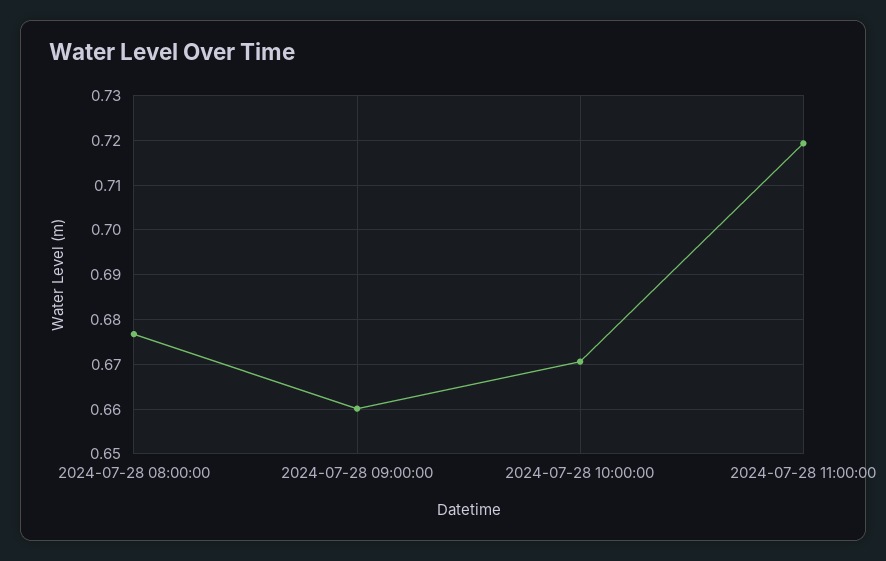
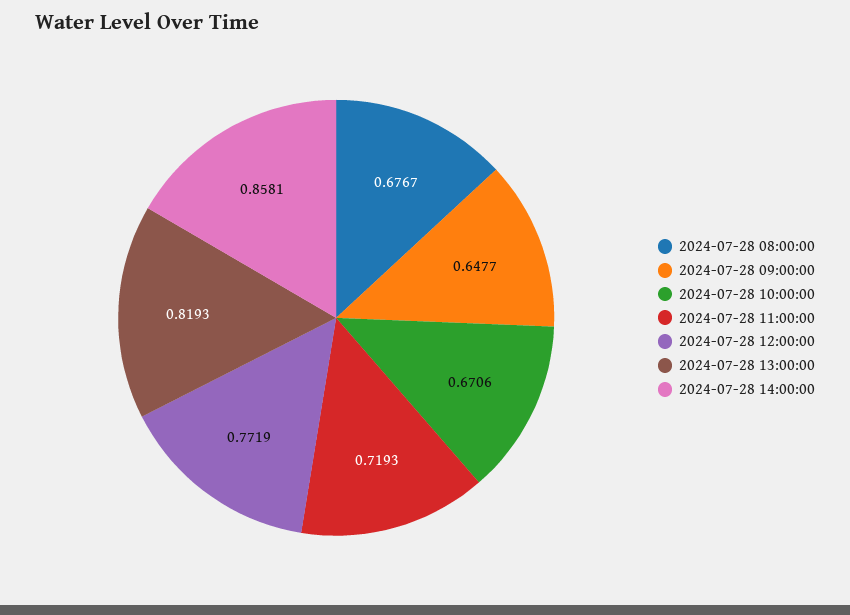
2024-07-28 09:00:00: 0.66 -> 0.6477
2024-07-28 12:00:00: none -> 0.7719
2024-07-28 13:00:00: none -> 0.8193
2024-07-28 14:00:00: none -> 0.8581

